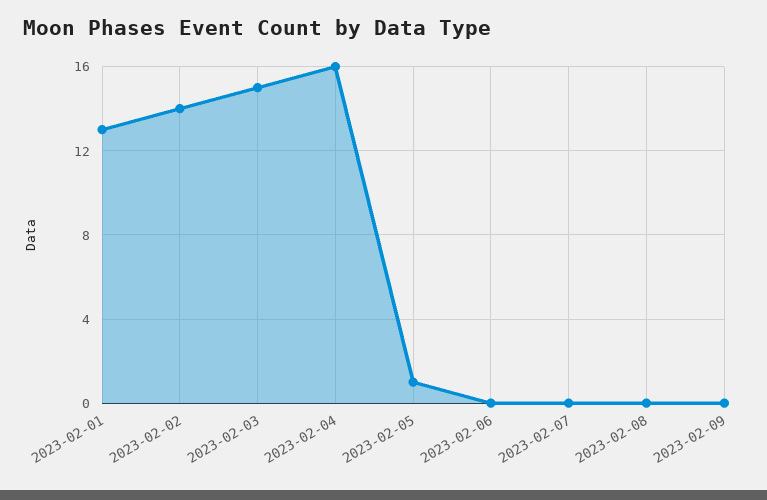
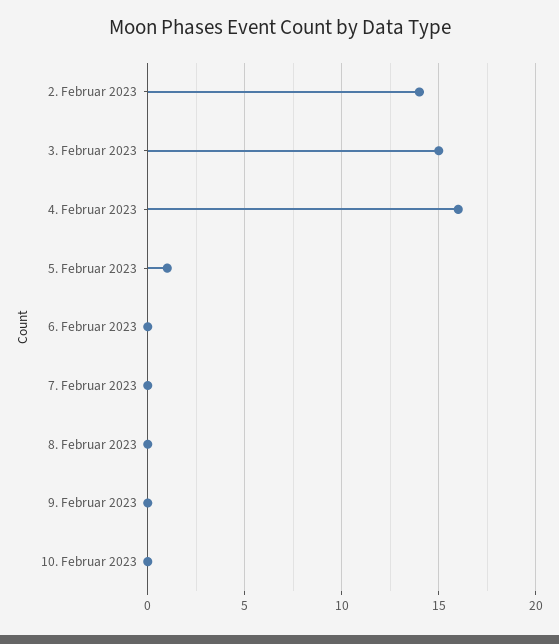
2023-02-01: 13 -> none
10. Februar 2023: none -> 0

